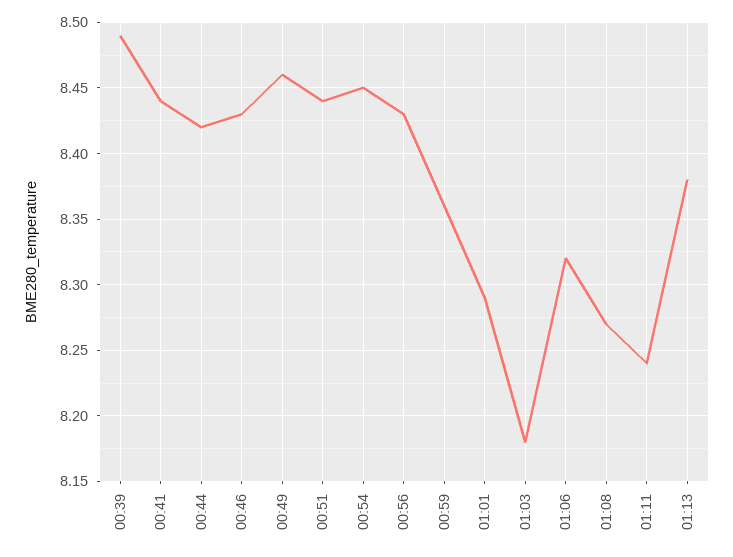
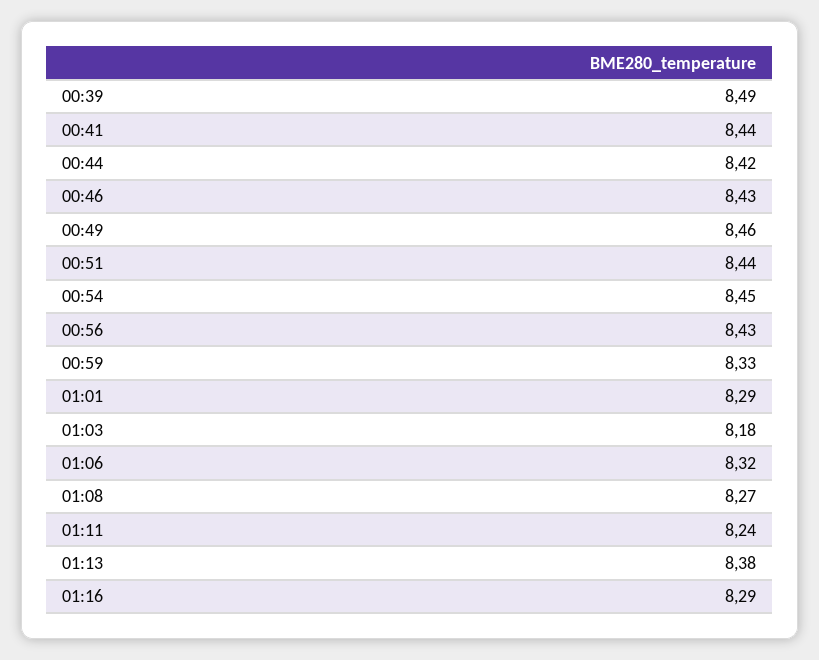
00:59: 8.36 -> 8.33
01:16: none -> 8.29

